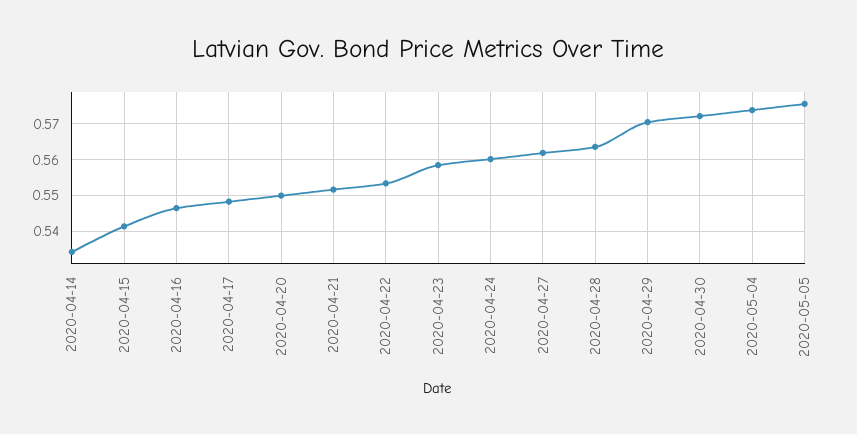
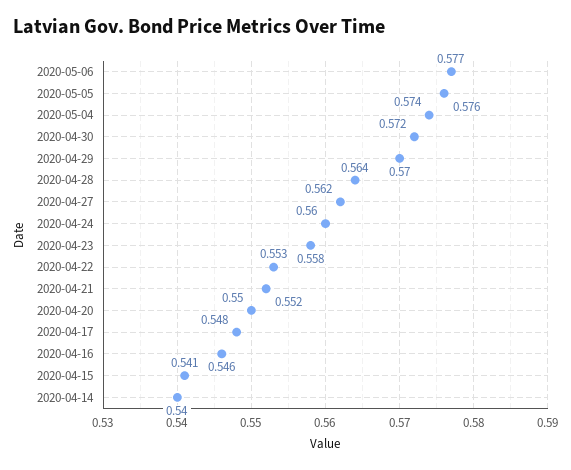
2020-04-14: 0.534 -> 0.54
2020-05-06: none -> 0.577

